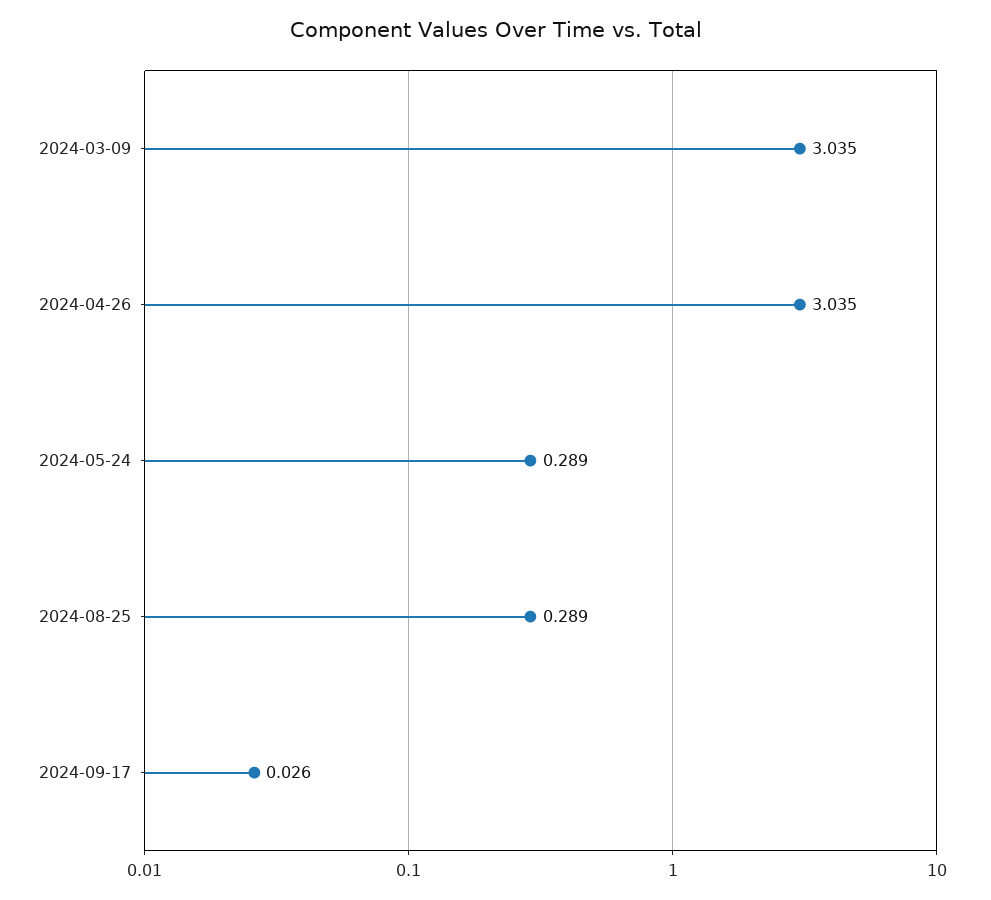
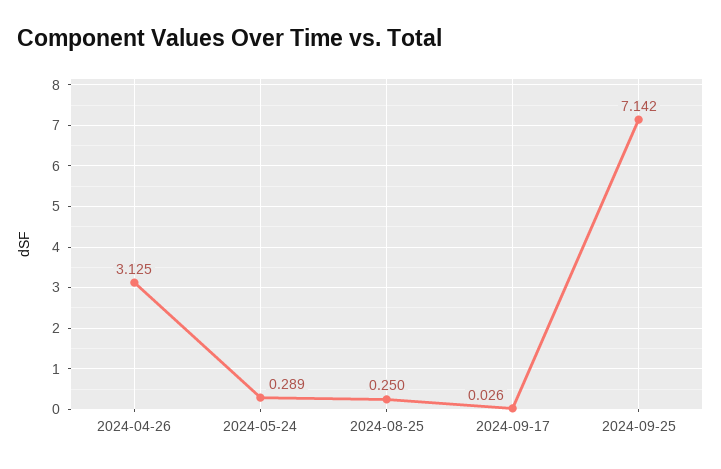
2024-03-09: 3.035 -> none
2024-04-26: 3.035 -> 3.125
2024-08-25: 0.289 -> 0.25
2024-09-25: none -> 7.142

